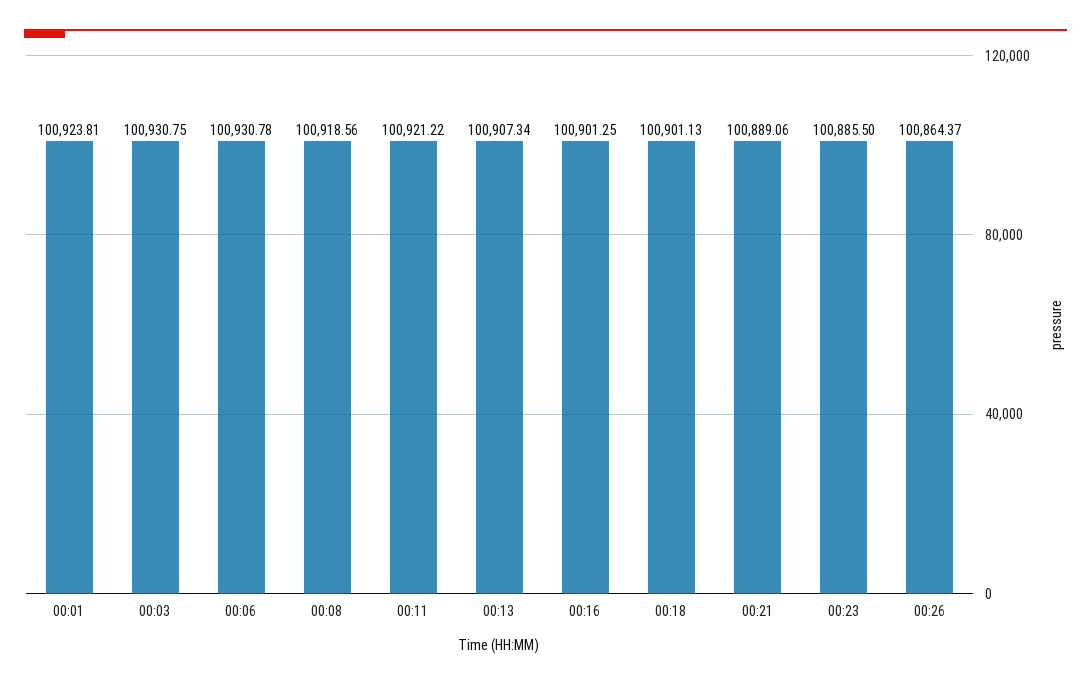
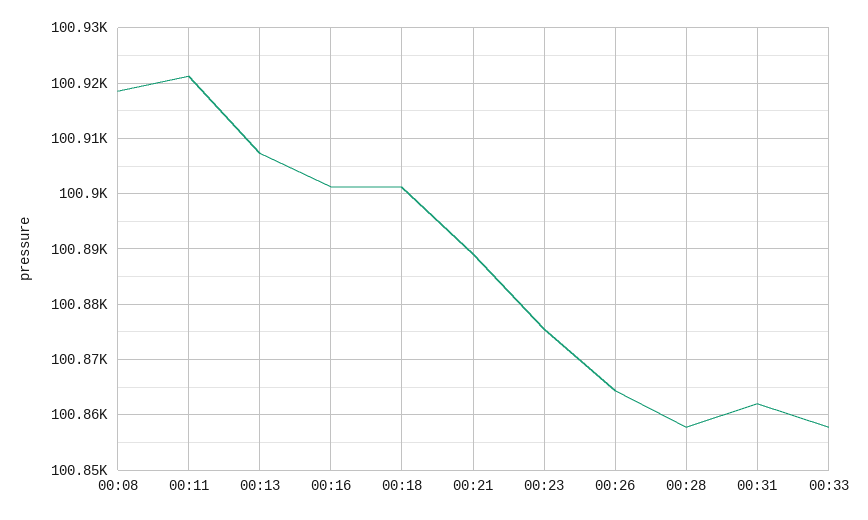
00:01: 100923.81 -> none
00:03: 100930.75 -> none
00:06: 100930.78 -> none
00:23: 100885.5 -> 100876
00:28: none -> 100858
00:31: none -> 100862
00:33: none -> 100858

